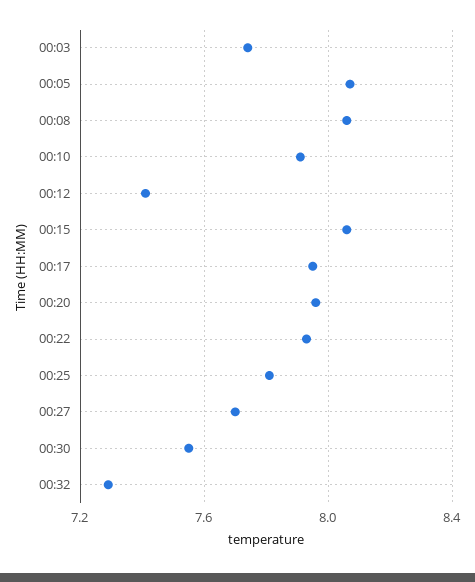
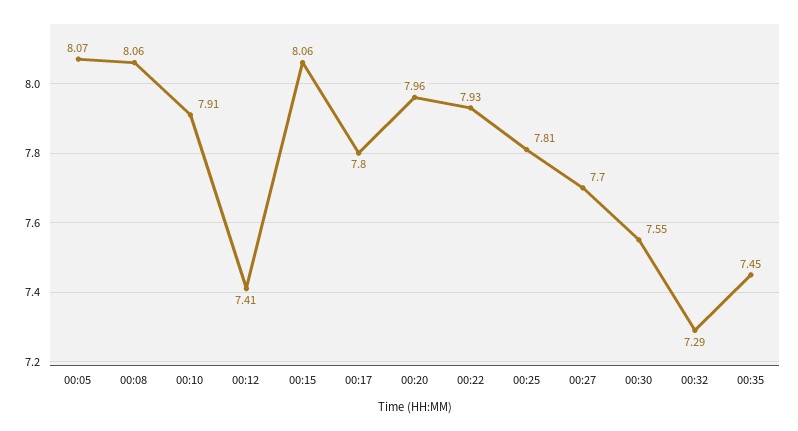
00:03: 7.75 -> none
00:17: 7.95 -> 7.8
00:35: none -> 7.45

